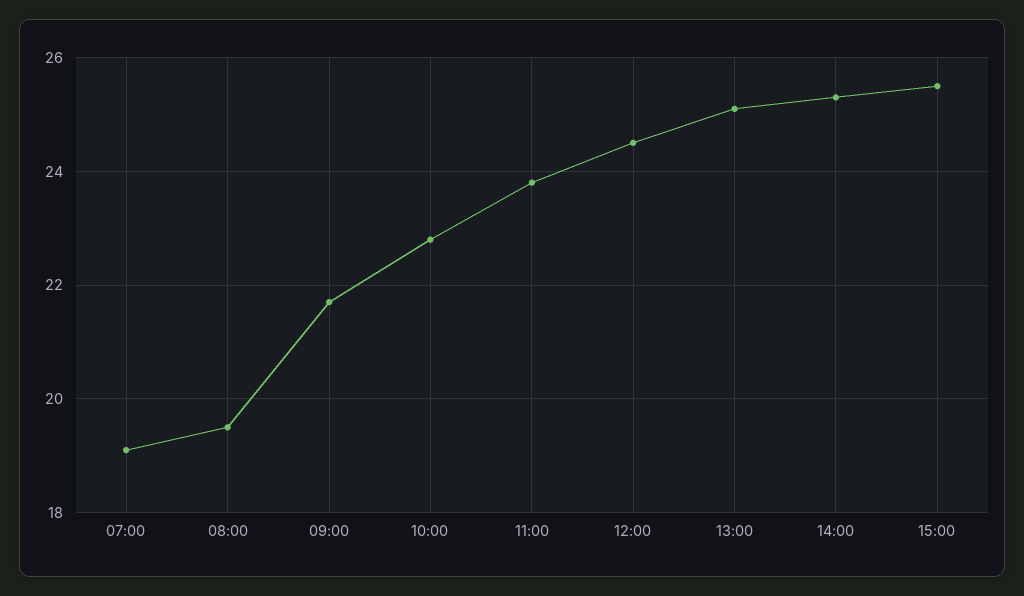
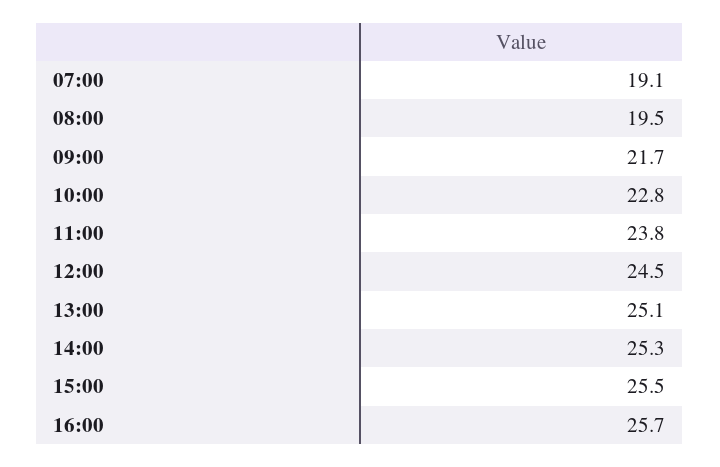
16:00: none -> 25.7

